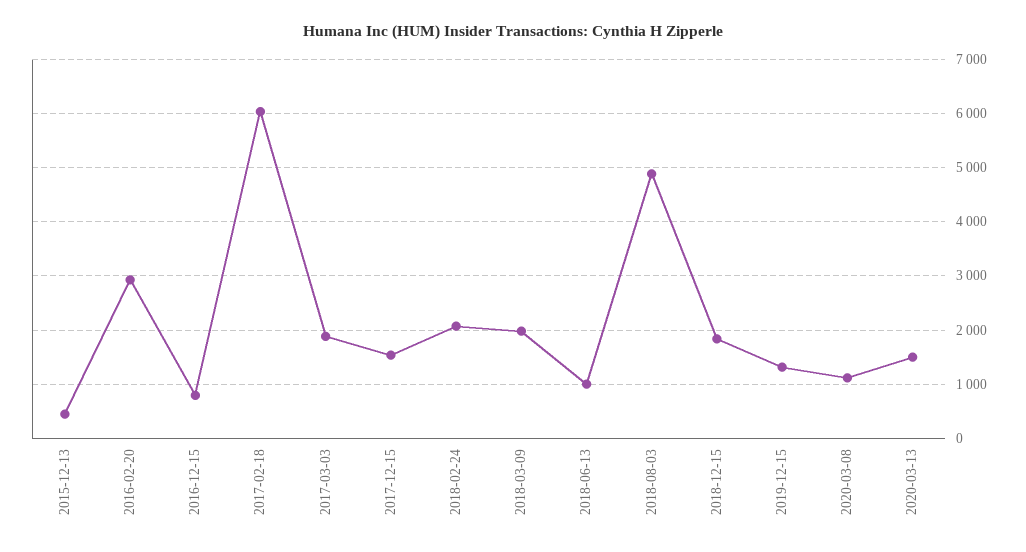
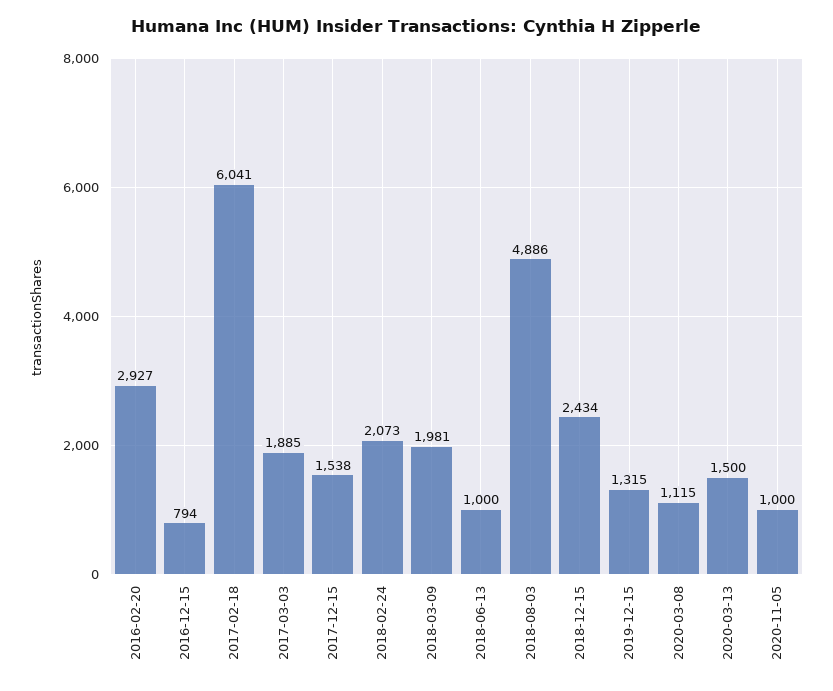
2015-12-13: 400 -> none
2018-12-15: 1800 -> 2434
2020-11-05: none -> 1000

